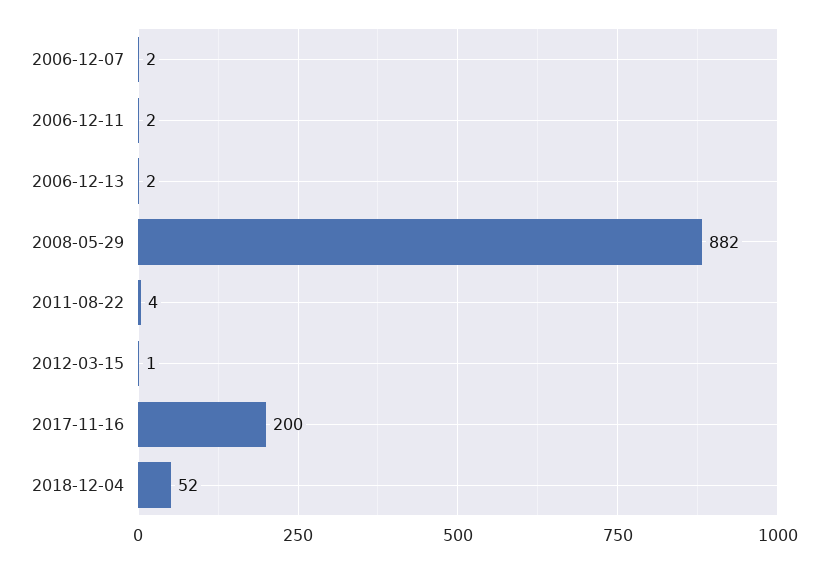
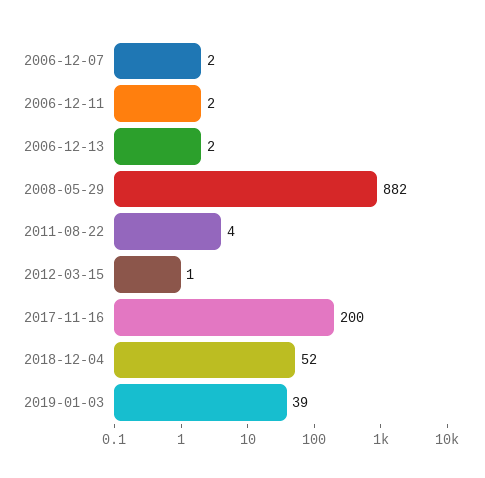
2019-01-03: none -> 39

